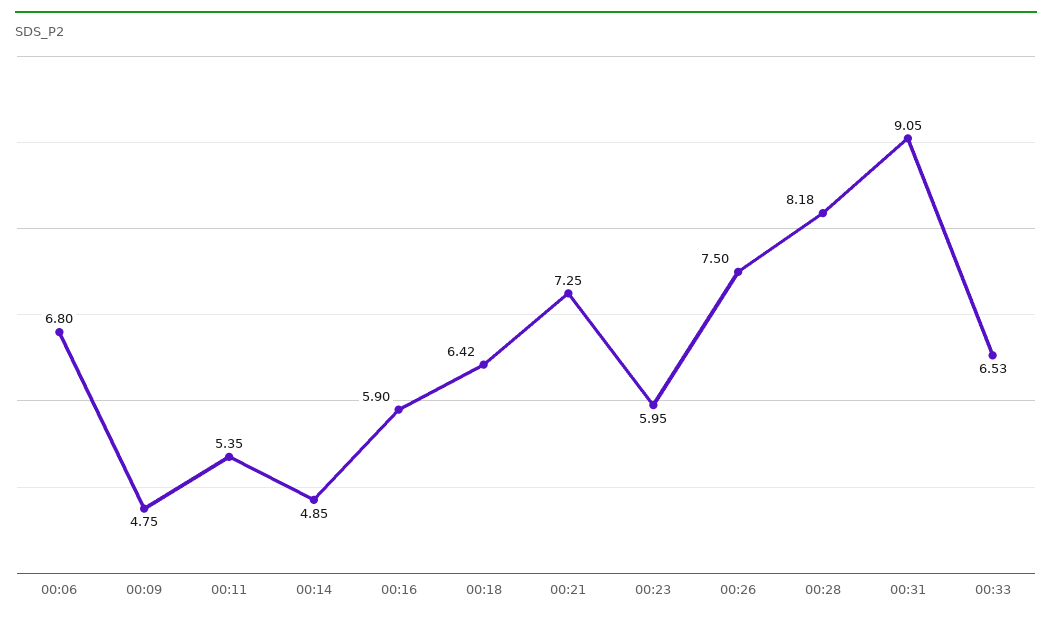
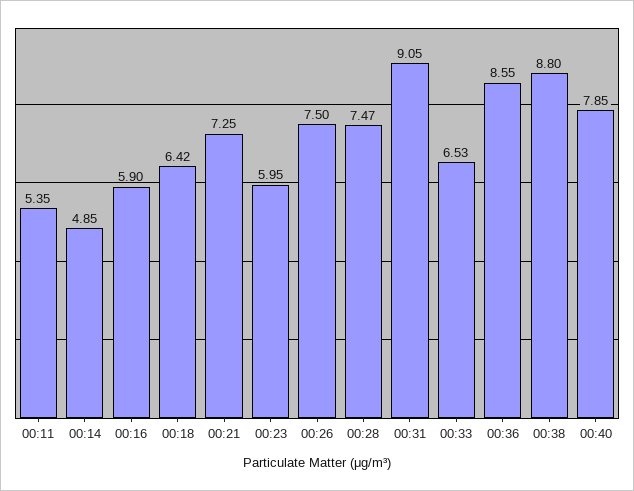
00:06: 6.8 -> none
00:09: 4.75 -> none
00:28: 8.18 -> 7.47
00:36: none -> 8.55
00:38: none -> 8.8
00:40: none -> 7.85

